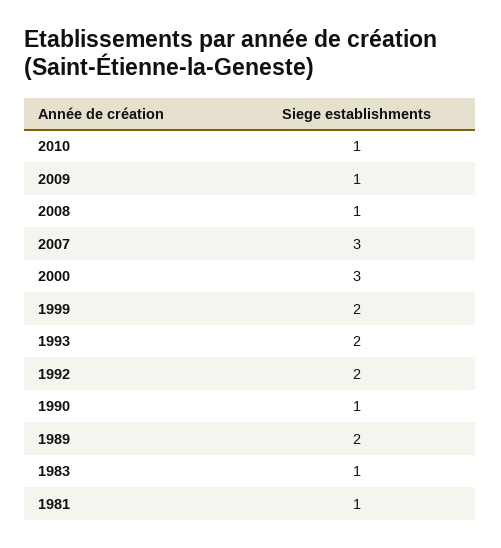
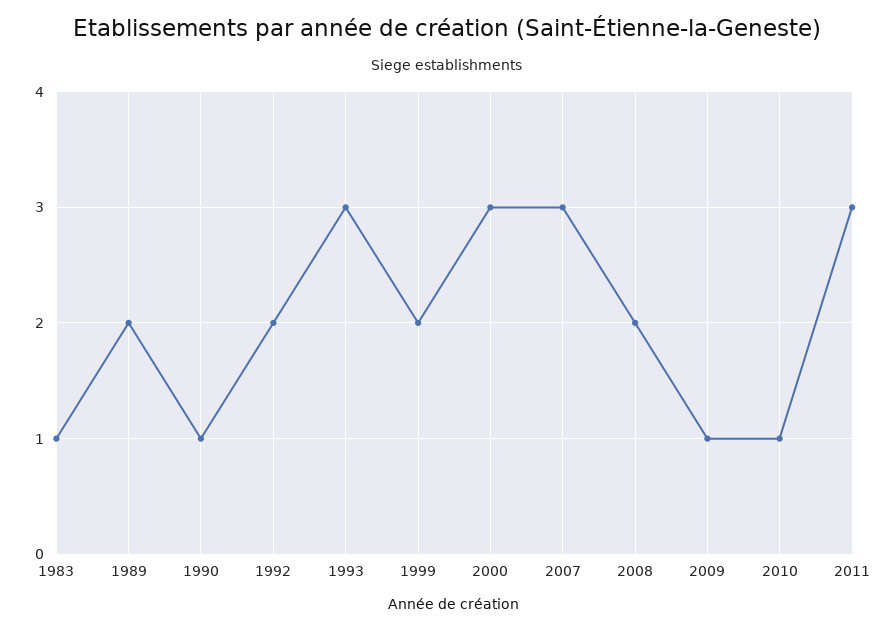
2008: 1 -> 2
1993: 2 -> 3
1981: 1 -> none
2011: none -> 3

